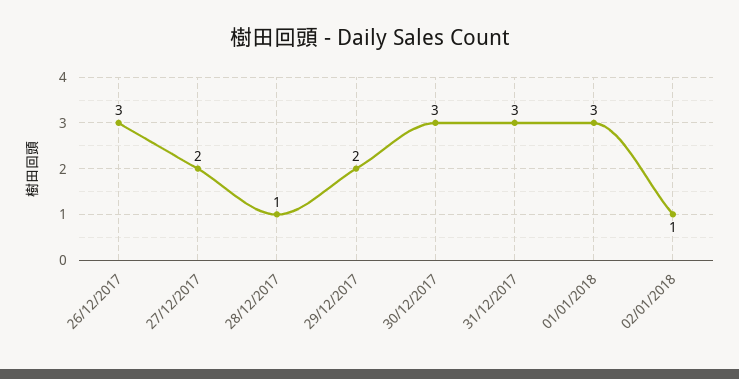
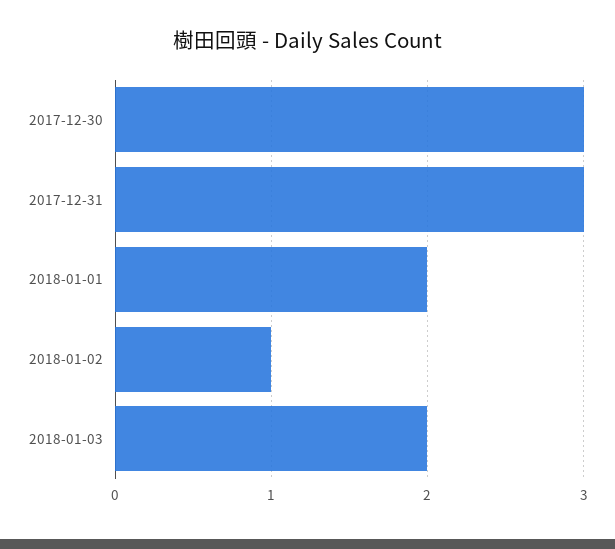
26/12/2017: 3 -> none
27/12/2017: 2 -> none
28/12/2017: 1 -> none
29/12/2017: 2 -> none
01/01/2018: 3 -> 2
2018-01-03: none -> 2

